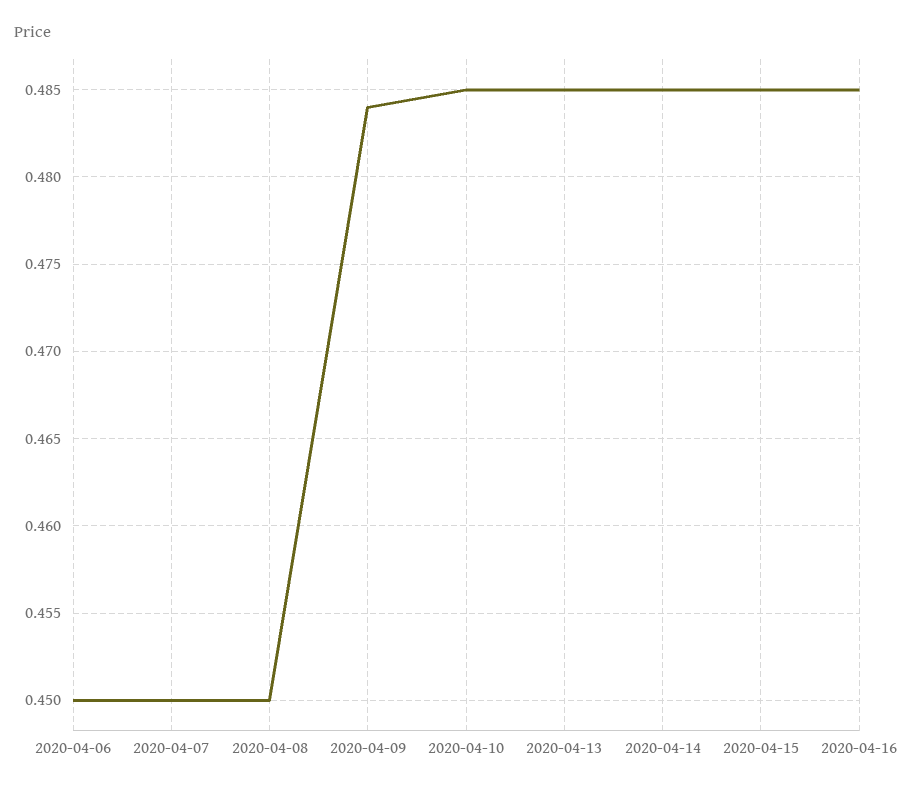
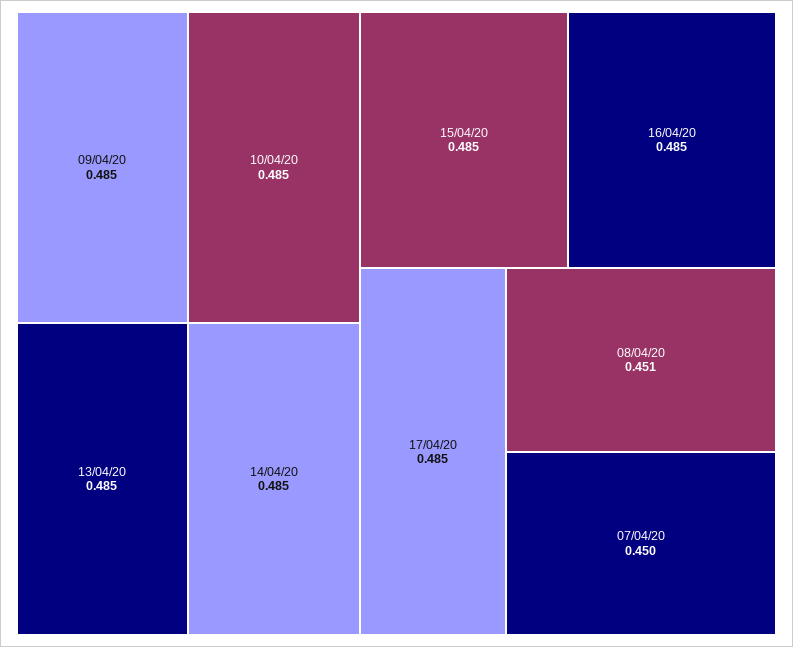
2020-04-06: 0.45 -> none
2020-04-08: 0.45 -> 0.451
2020-04-09: 0.484 -> 0.485
17/04/20: none -> 0.485

